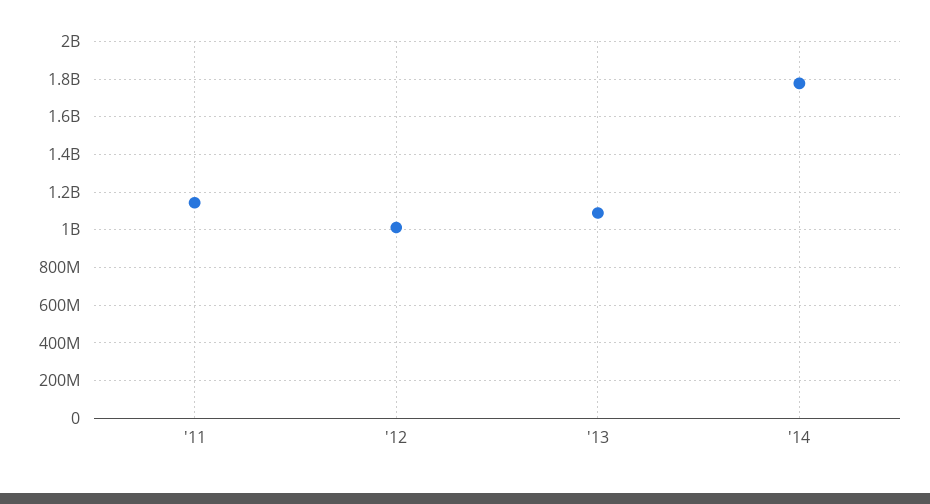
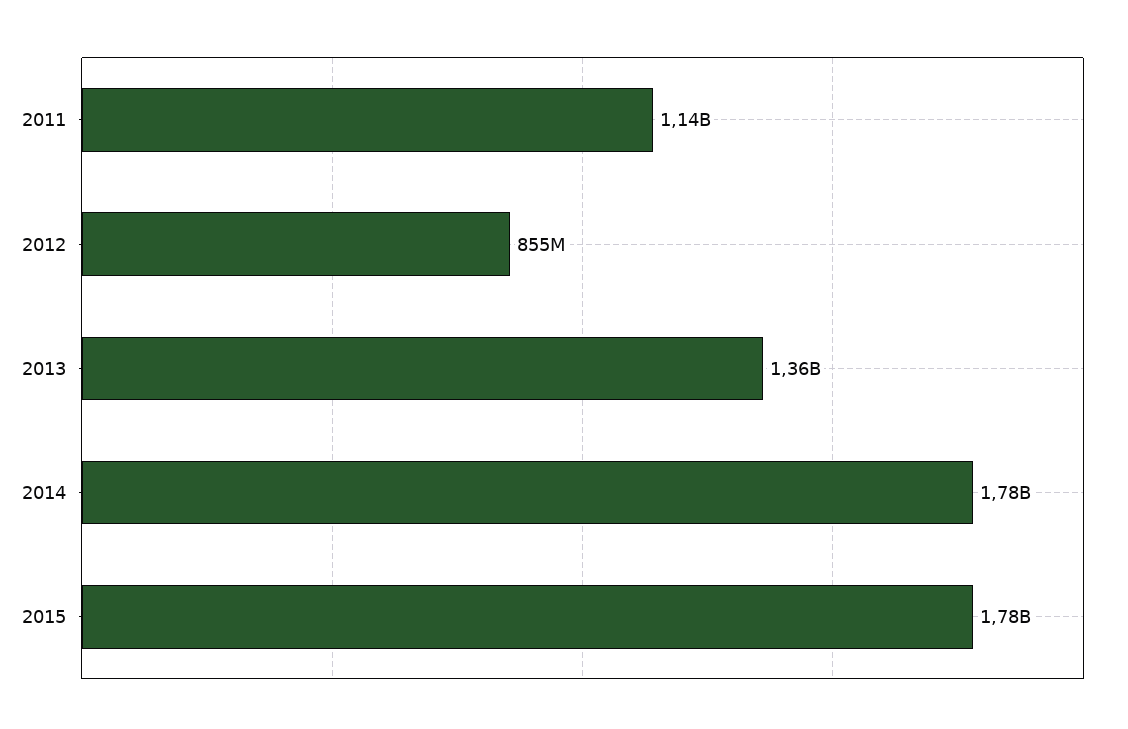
'12: 1000000000 -> 855000000
'13: 1100000000 -> 1360000000
2015: none -> 1780000000

